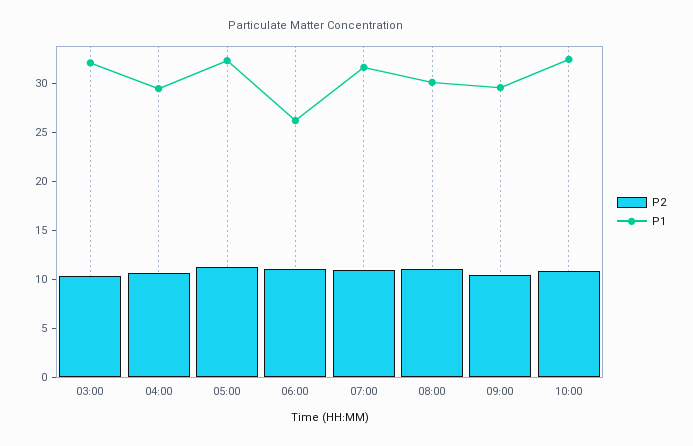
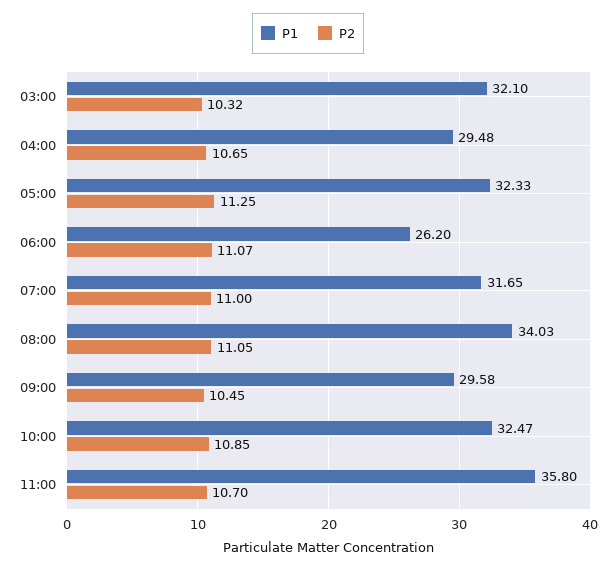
P1, 08:00: 30 -> 34.03
P1, 11:00: none -> 35.8
P2, 11:00: none -> 10.7

